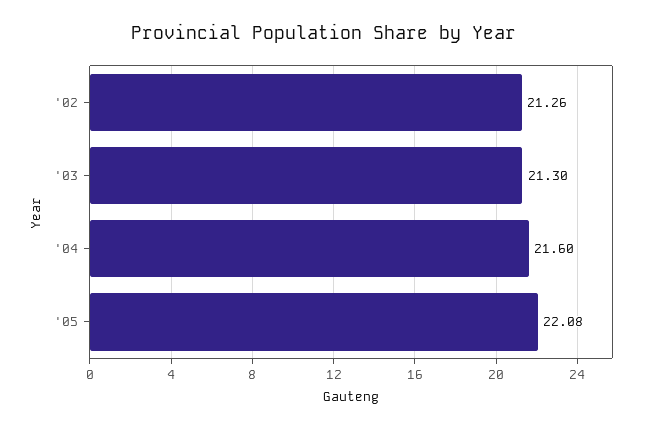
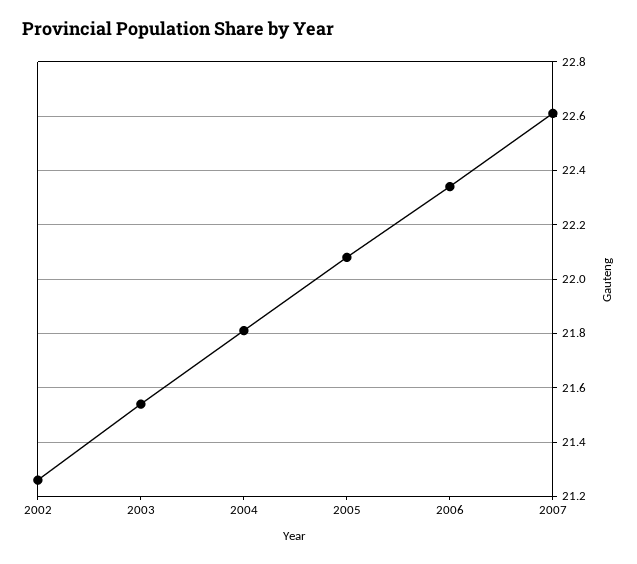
'03: 21.3 -> 21.55
'04: 21.6 -> 21.8
2006: none -> 22.35
2007: none -> 22.6

